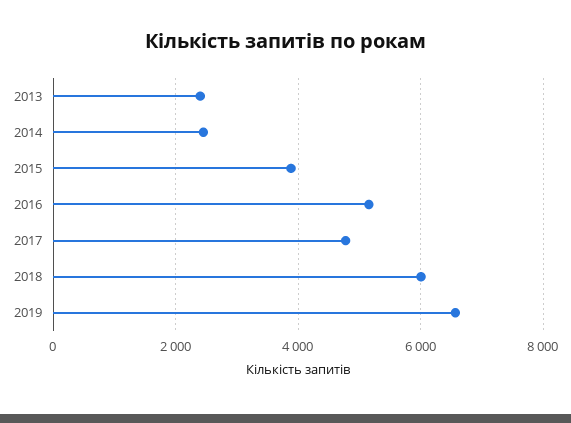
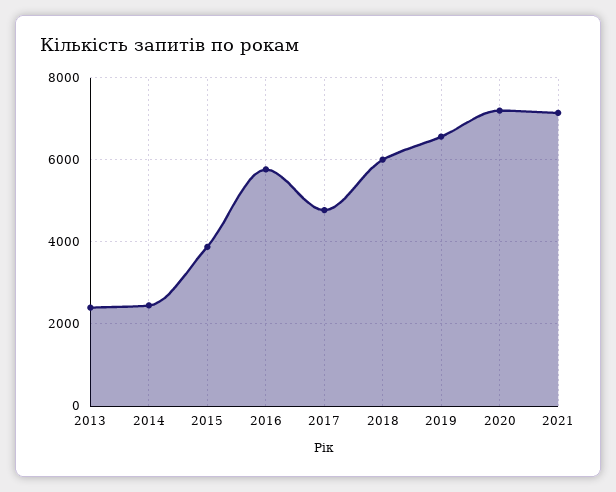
2016: 5200 -> 5800
2020: none -> 7200
2021: none -> 7200

